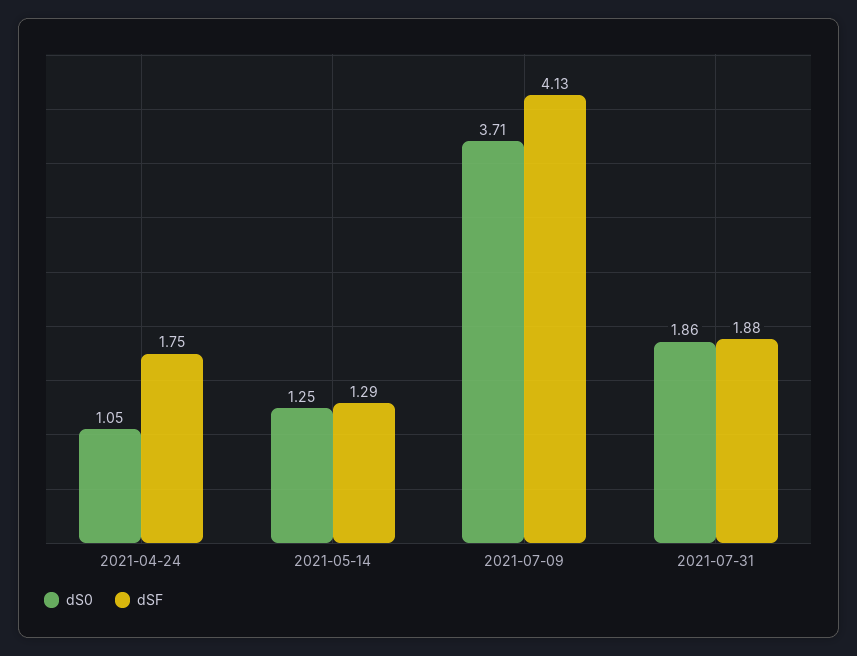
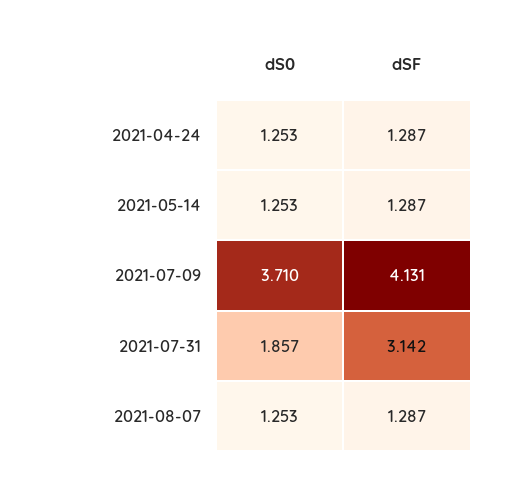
dS0, 2021-04-24: 1.05 -> 1.253
dSF, 2021-04-24: 1.75 -> 1.287
dSF, 2021-07-31: 1.88 -> 3.142
dS0, 2021-08-07: none -> 1.253
dSF, 2021-08-07: none -> 1.287

